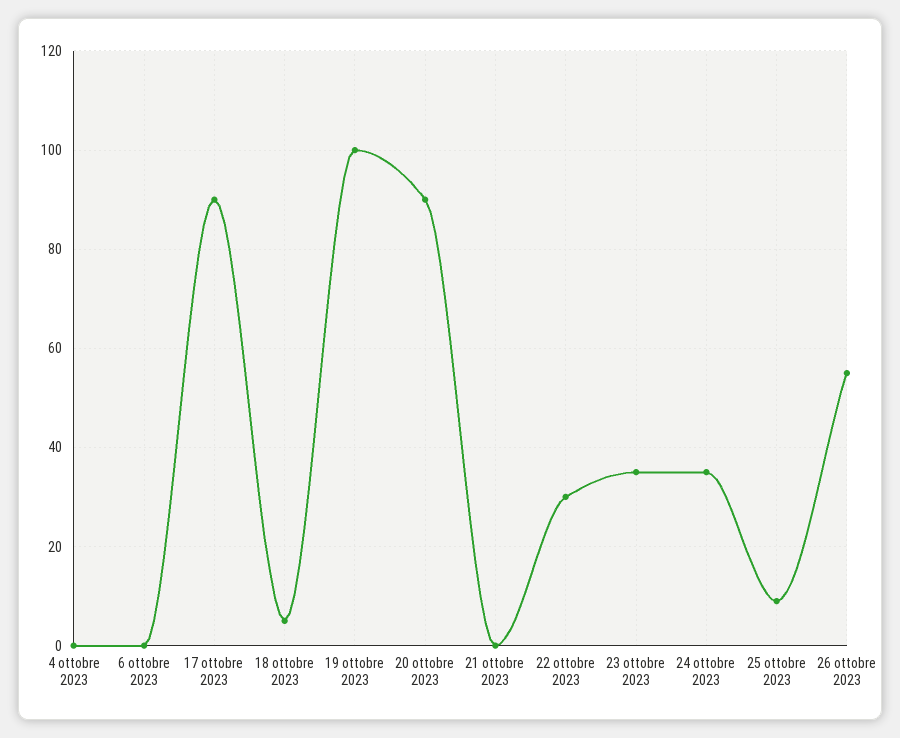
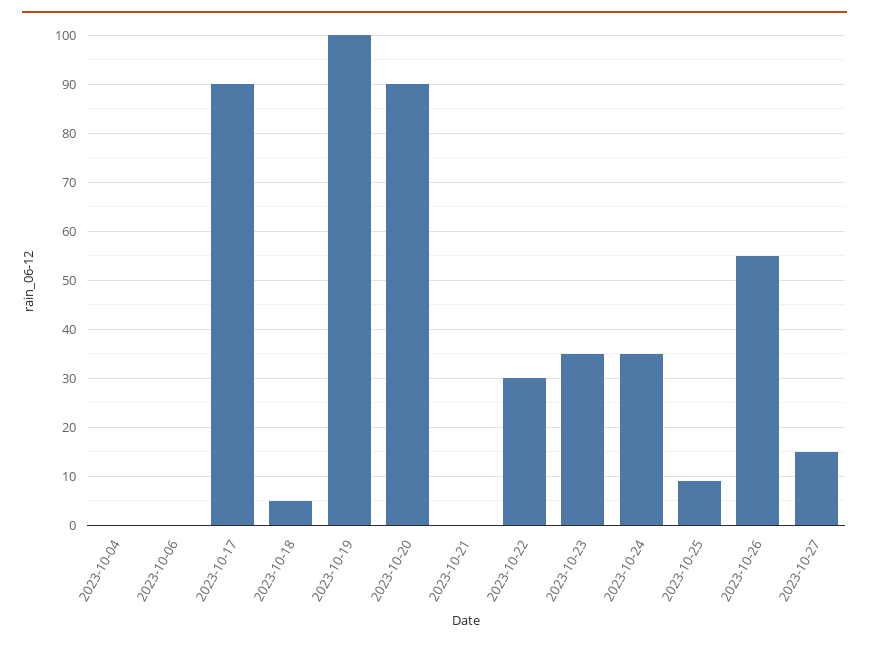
2023-10-27: none -> 15

